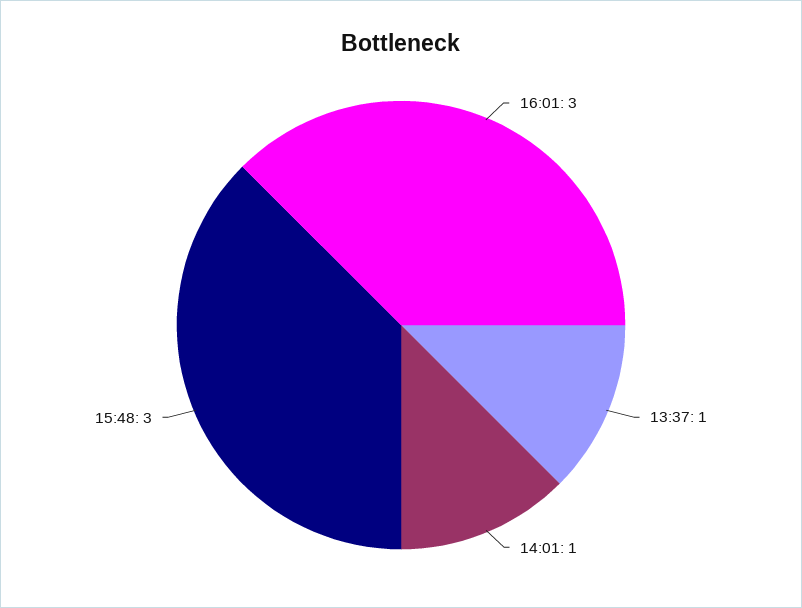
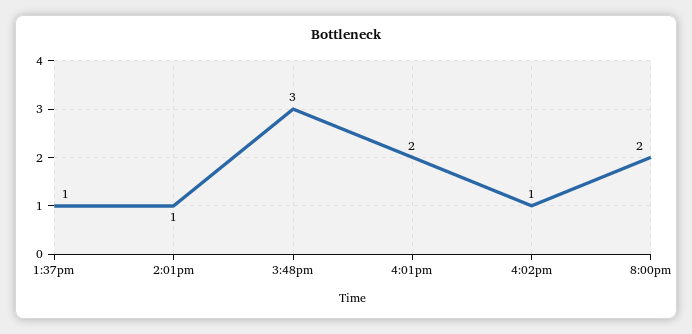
16:01: 3 -> 2
4:02pm: none -> 1
8:00pm: none -> 2

